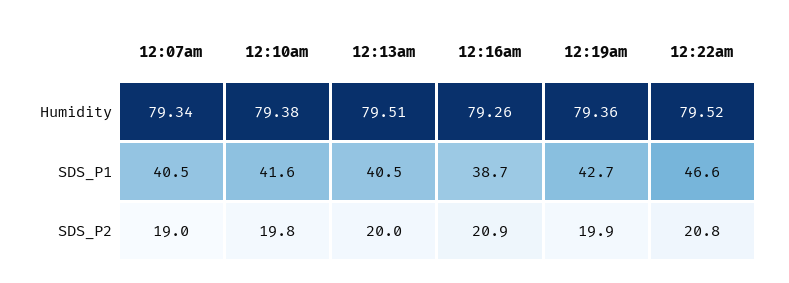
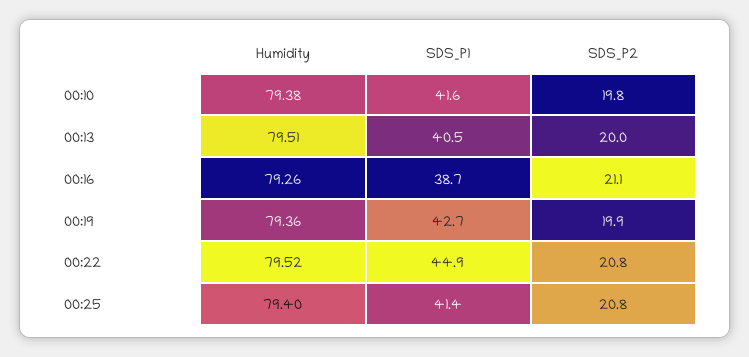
12:07am, Humidity: 79.34 -> none
12:07am, SDS_P1: 40.5 -> none
12:22am, SDS_P1: 46.6 -> 44.9
12:07am, SDS_P2: 19 -> none
12:16am, SDS_P2: 20.9 -> 21.1
00:25, Humidity: none -> 79.4
00:25, SDS_P1: none -> 41.4
00:25, SDS_P2: none -> 20.8

